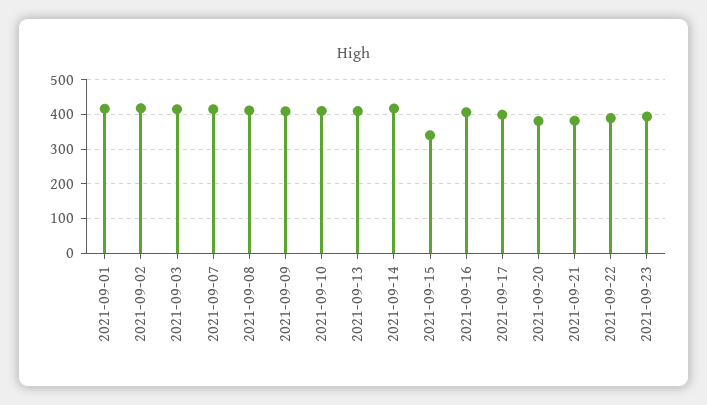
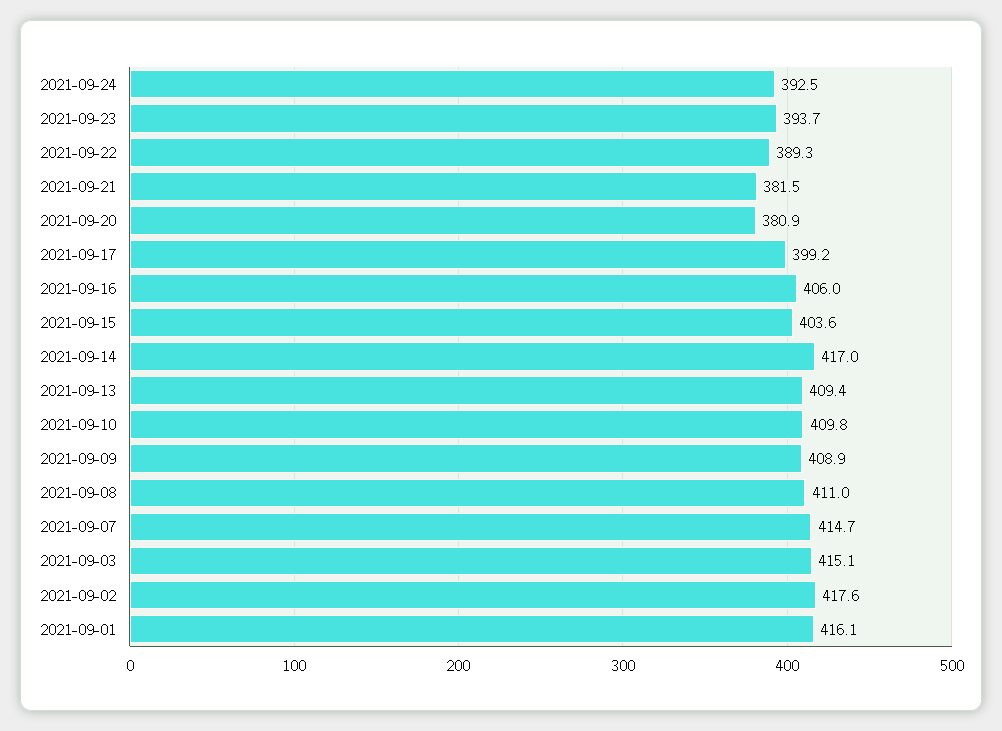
2021-09-15: 340 -> 403.6
2021-09-24: none -> 392.5

